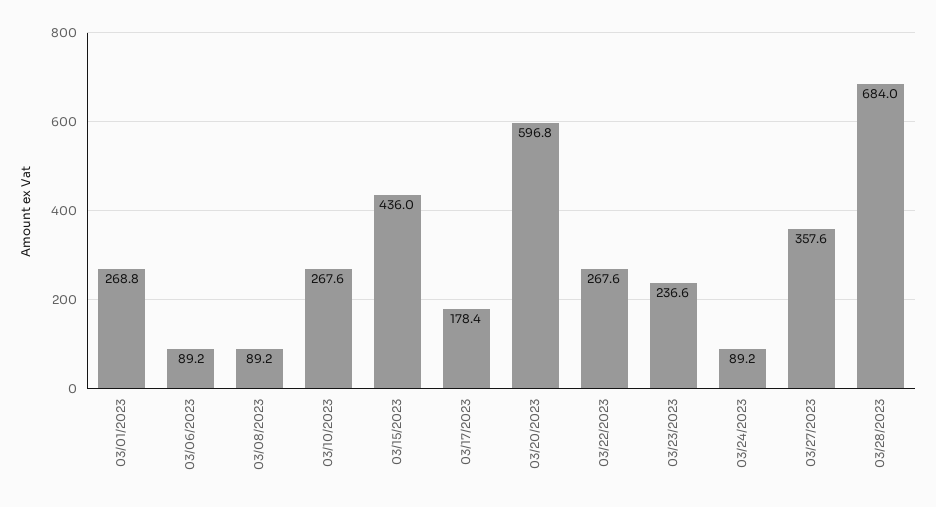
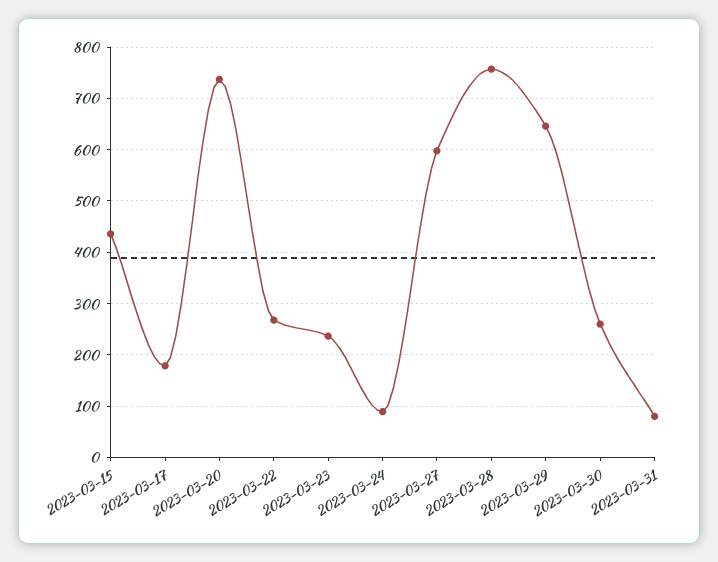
03/01/2023: 268.8 -> none
03/06/2023: 89.2 -> none
03/08/2023: 89.2 -> none
03/10/2023: 267.6 -> none
03/20/2023: 596.8 -> 740
03/27/2023: 357.6 -> 600
03/28/2023: 684 -> 760
2023-03-29: none -> 640
2023-03-30: none -> 260
2023-03-31: none -> 80

